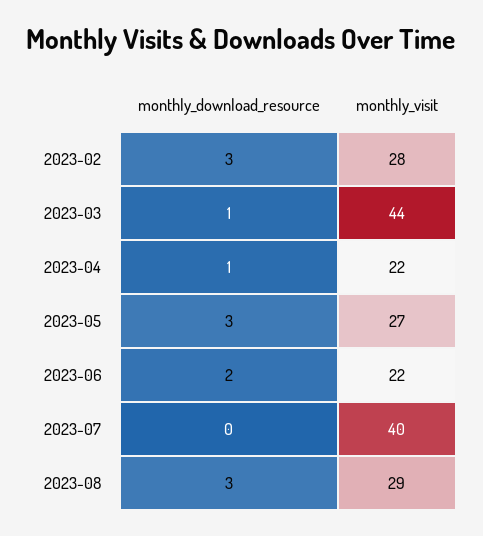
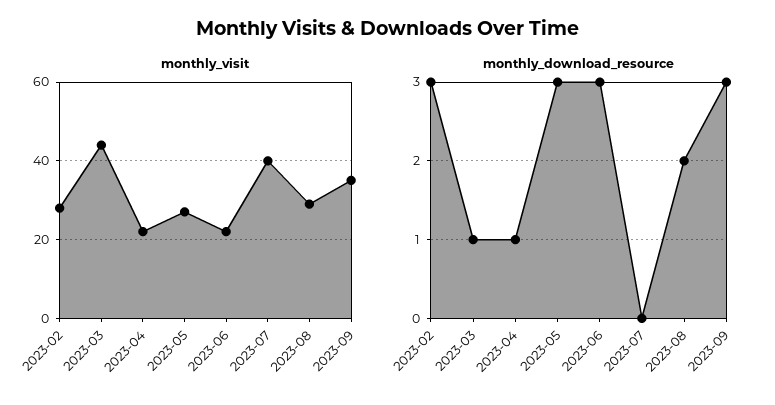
monthly_download_resource, 2023-06: 2 -> 3
monthly_download_resource, 2023-08: 3 -> 2
monthly_visit, 2023-09: none -> 35
monthly_download_resource, 2023-09: none -> 3

